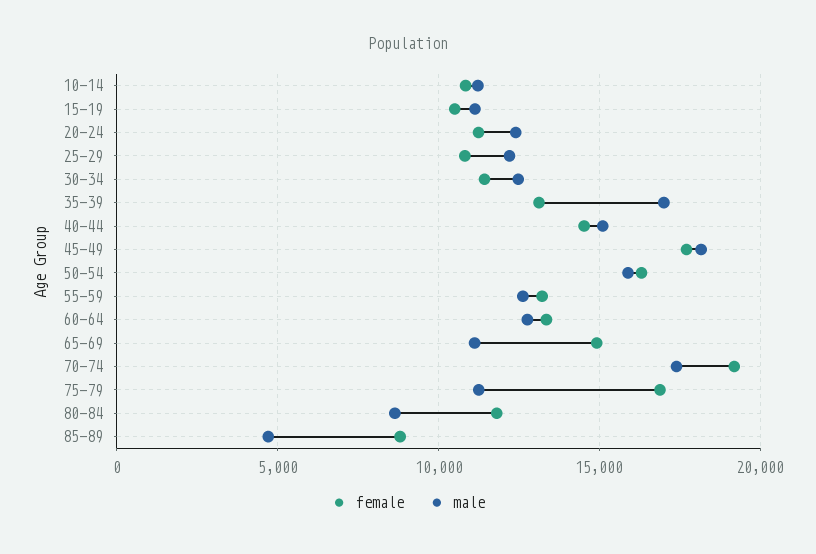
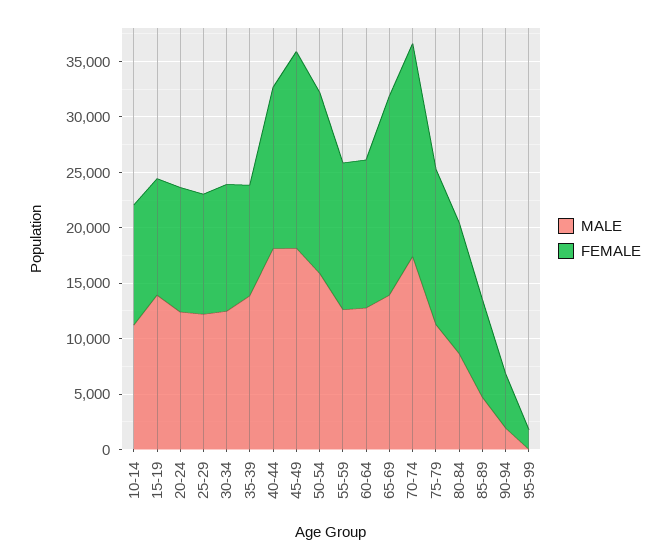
male, 15-19: 11000 -> 14000
female, 35-39: 13000 -> 10000
male, 35-39: 17000 -> 14000
male, 40-44: 15000 -> 18000
female, 65-69: 15000 -> 18000
male, 65-69: 11000 -> 14000
female, 75-79: 17000 -> 14000
male, 90-94: none -> 2000
female, 90-94: none -> 5000
male, 95-99: none -> 0
female, 95-99: none -> 2000

